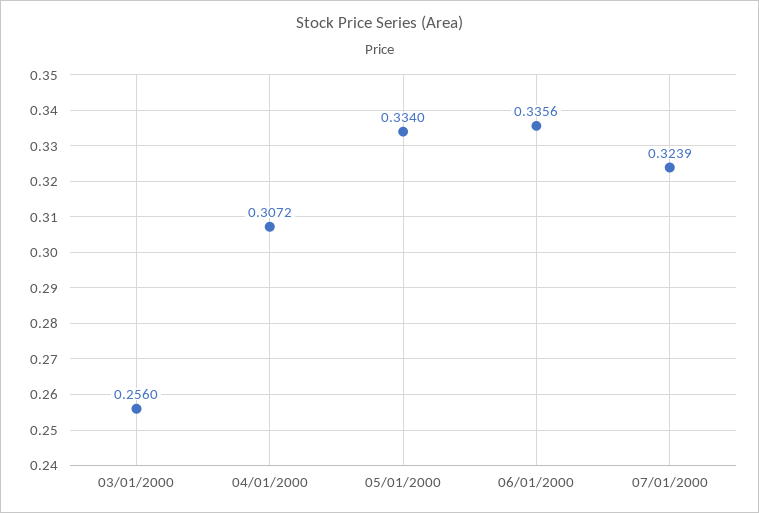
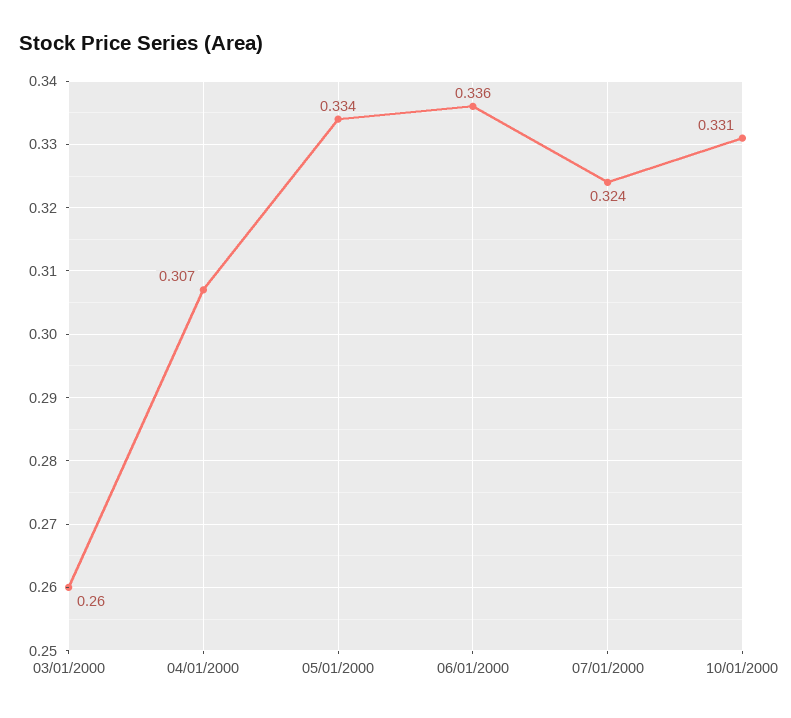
03/01/2000: 0.256 -> 0.26
10/01/2000: none -> 0.331

